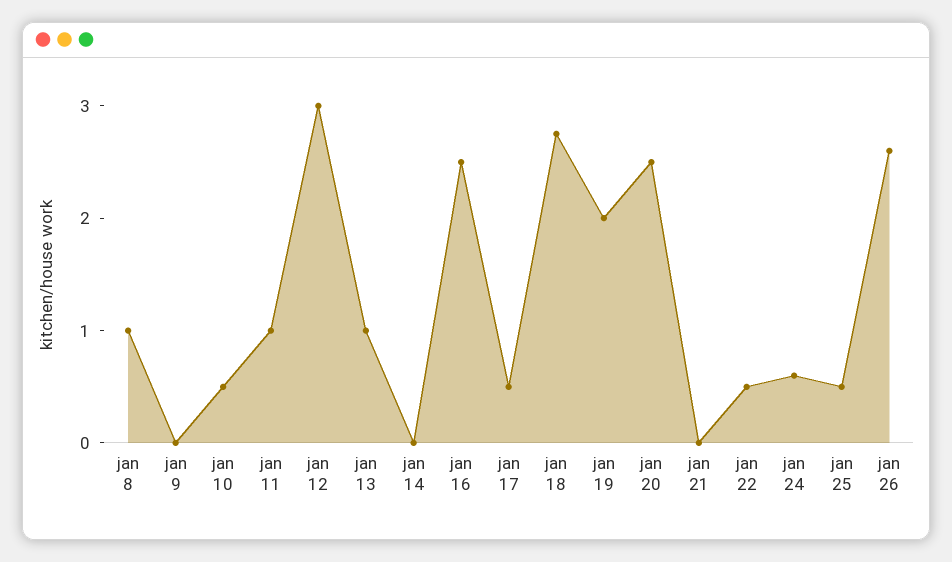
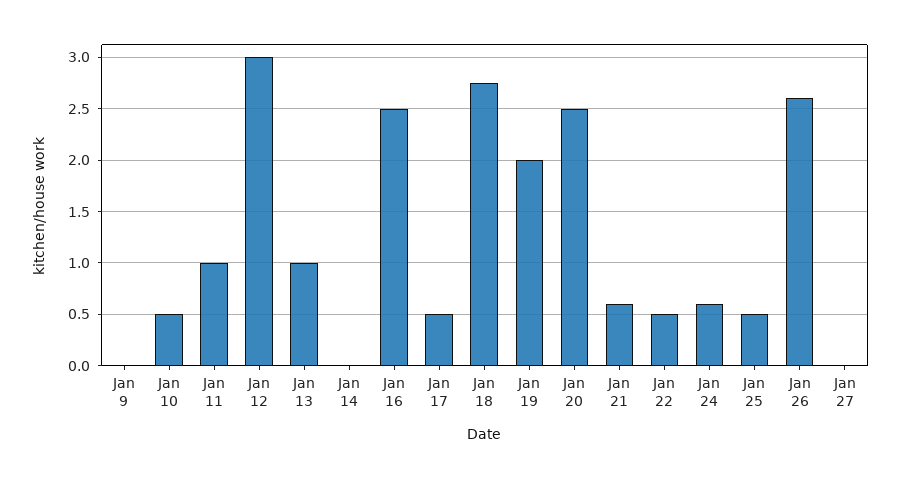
jan 8: 1 -> none
jan 21: 0 -> 0.6
Jan 27: none -> 0

